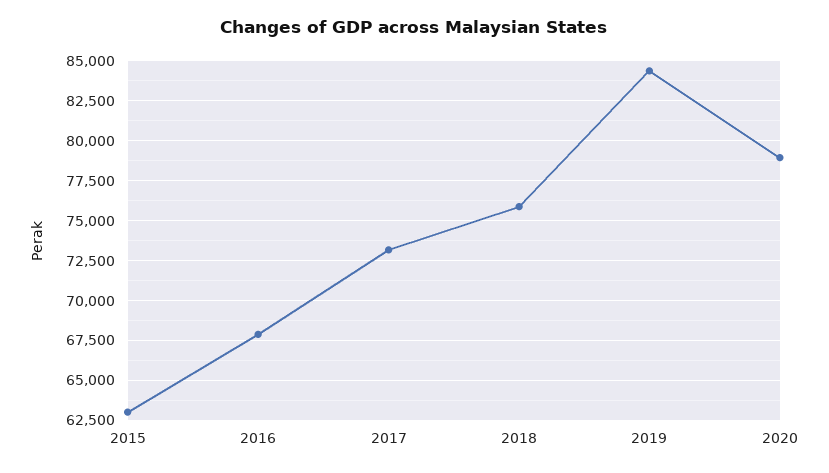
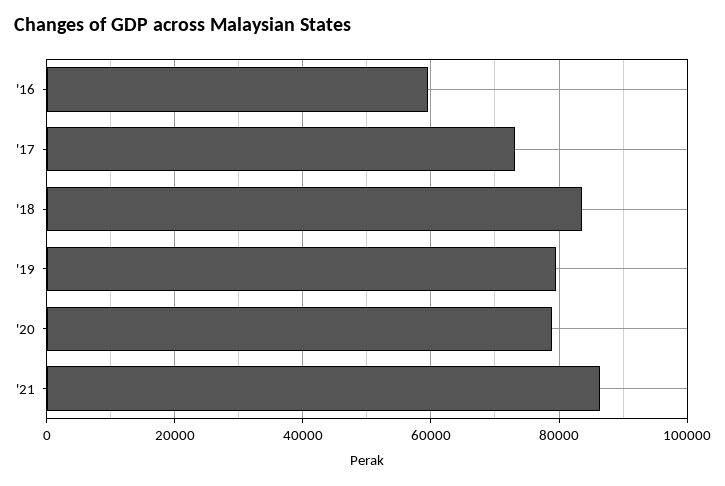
2015: 63000 -> none
2016: 68000 -> 60000
2018: 76000 -> 84000
2019: 84500 -> 80000
'21: none -> 86000

